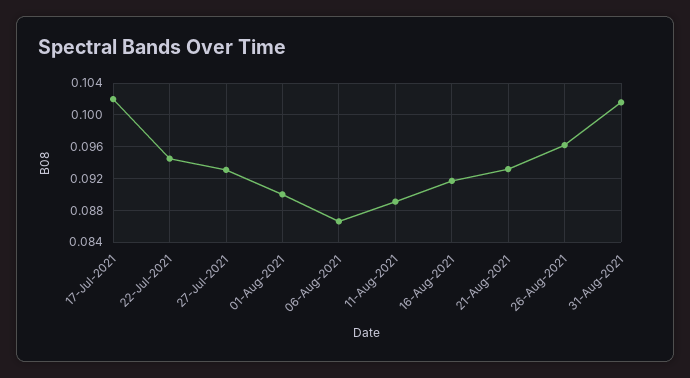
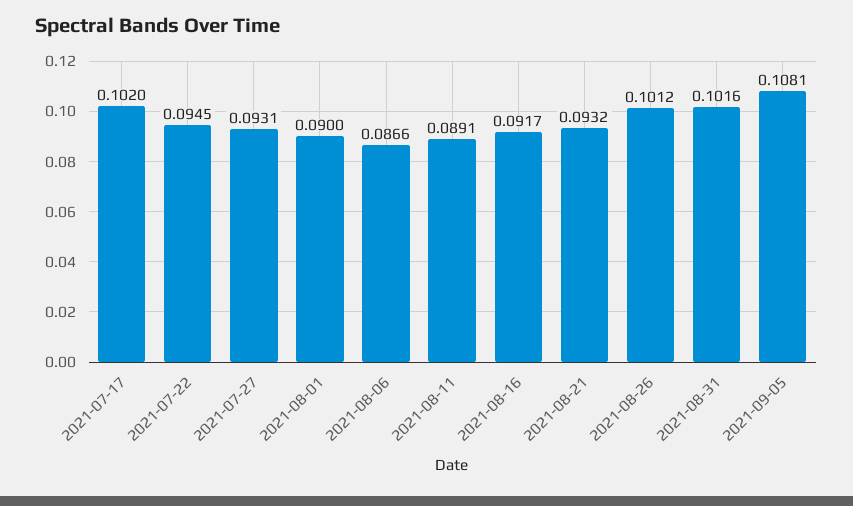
26-Aug-2021: 0.096 -> 0.1012
2021-09-05: none -> 0.1081

